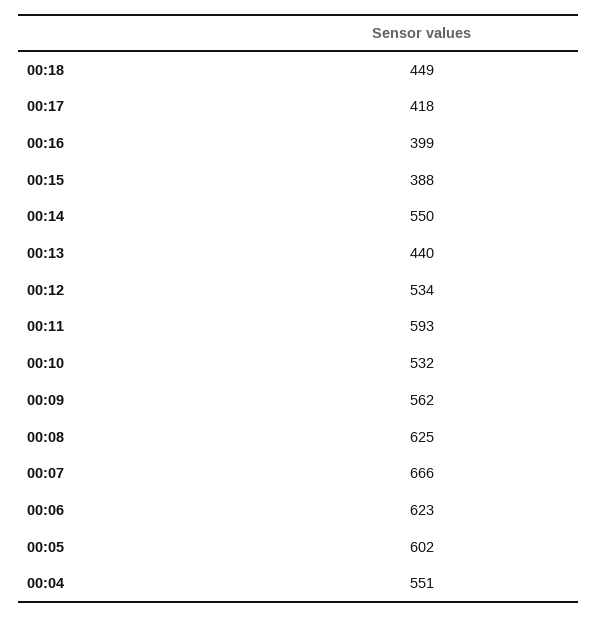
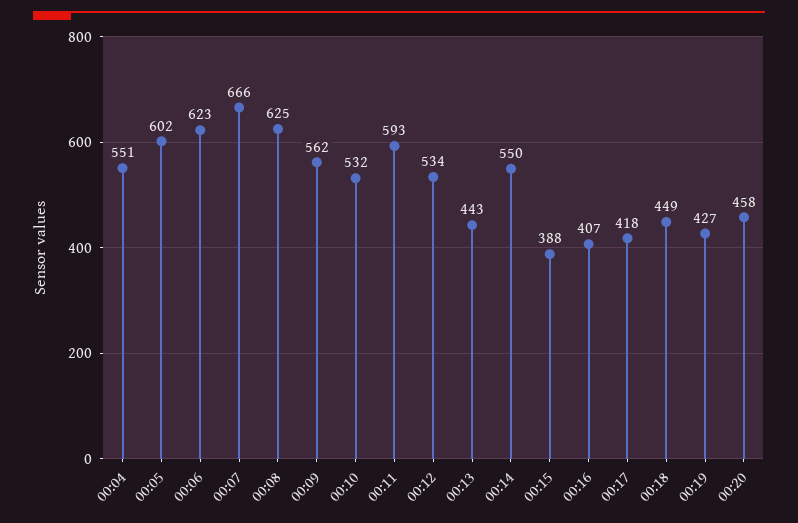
00:16: 399 -> 407
00:13: 440 -> 443
00:19: none -> 427
00:20: none -> 458

